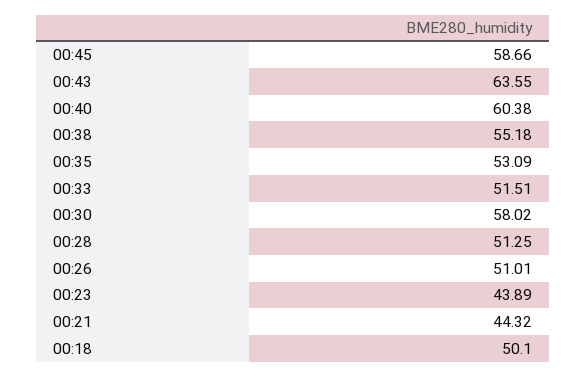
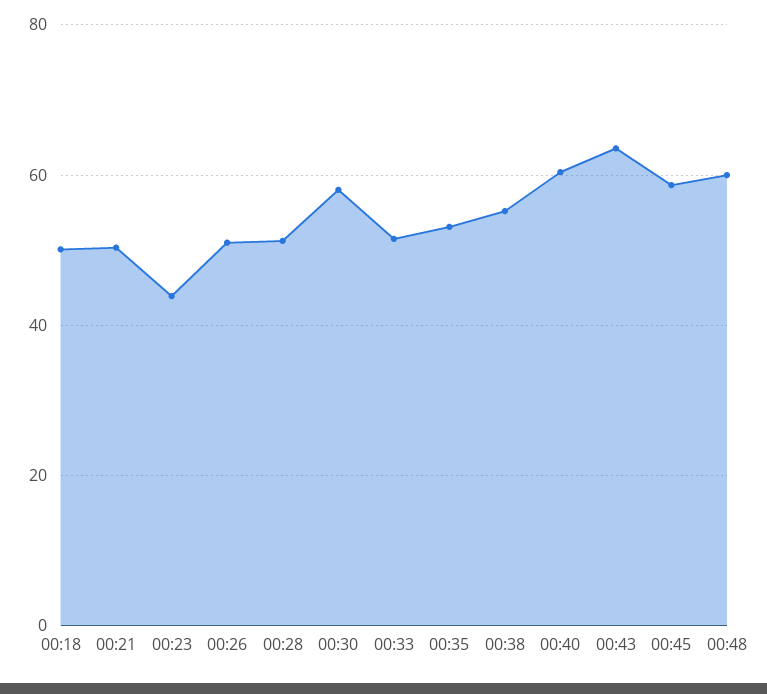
00:21: 44.32 -> 50
00:48: none -> 60

